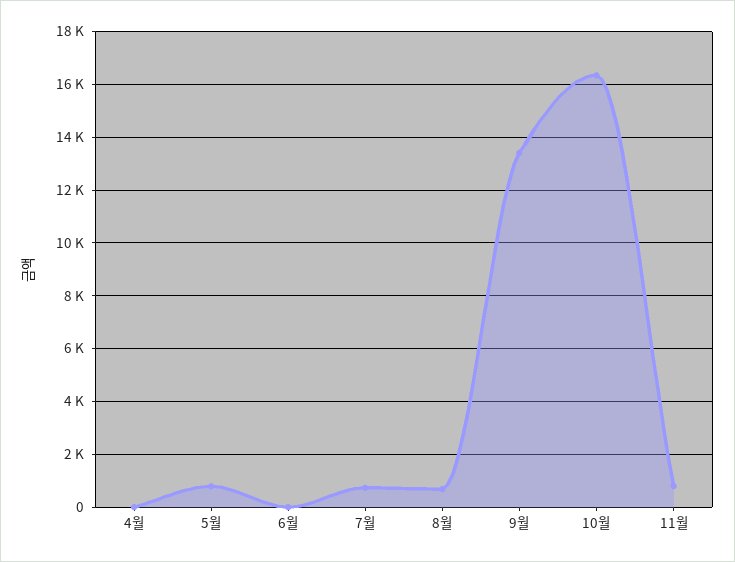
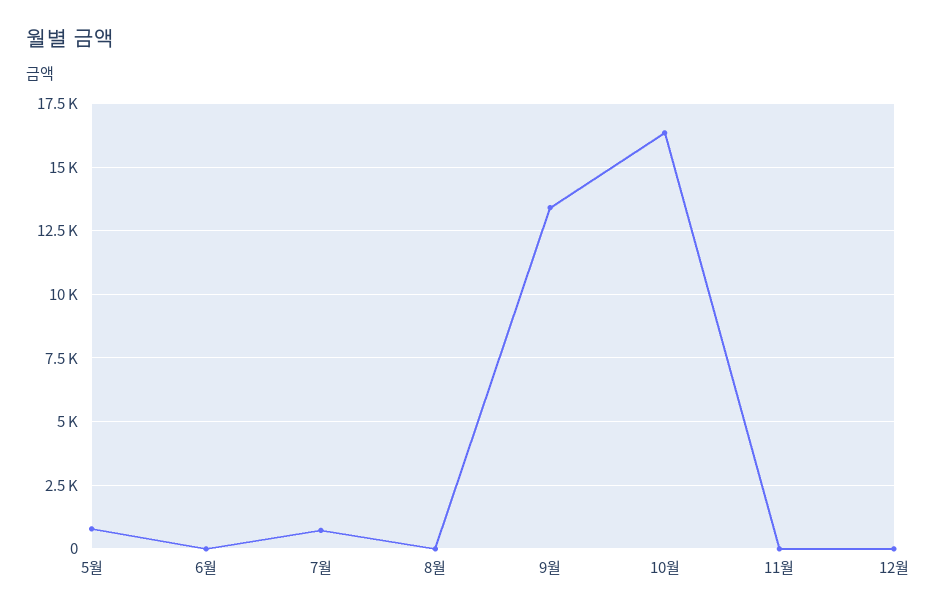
4월: 0 -> none
8월: 750 -> 0
11월: 750 -> 0
12월: none -> 0

